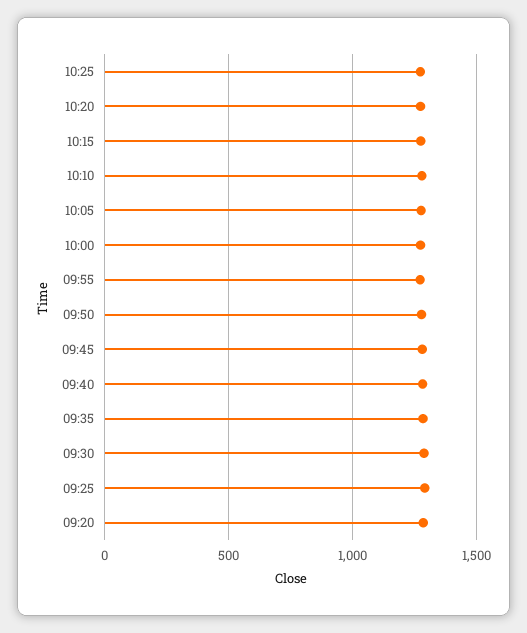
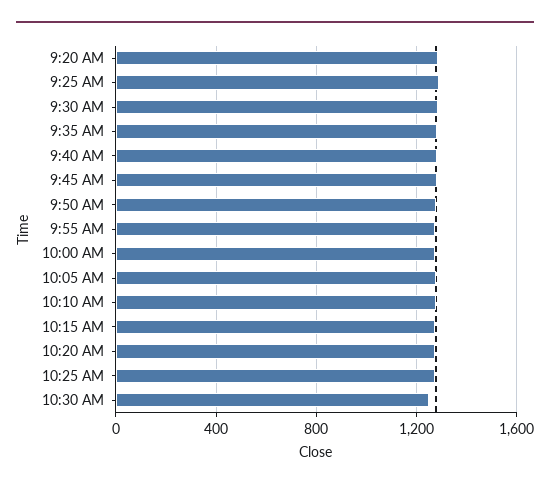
10:30 AM: none -> 1250

